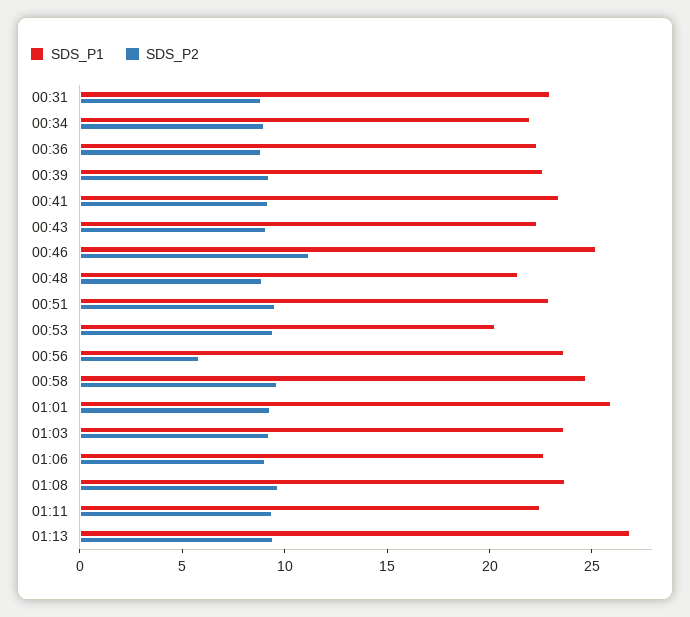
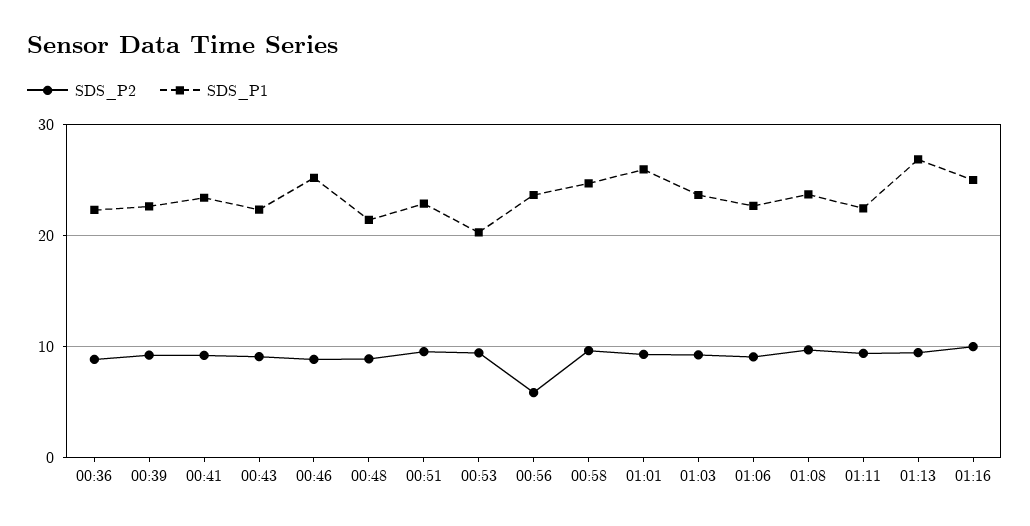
SDS_P1, 00:31: 23 -> none
SDS_P2, 00:31: 9 -> none
SDS_P1, 00:34: 22 -> none
SDS_P2, 00:34: 9 -> none
SDS_P2, 00:46: 11 -> 9
SDS_P2, 01:16: none -> 10
SDS_P1, 01:16: none -> 25

